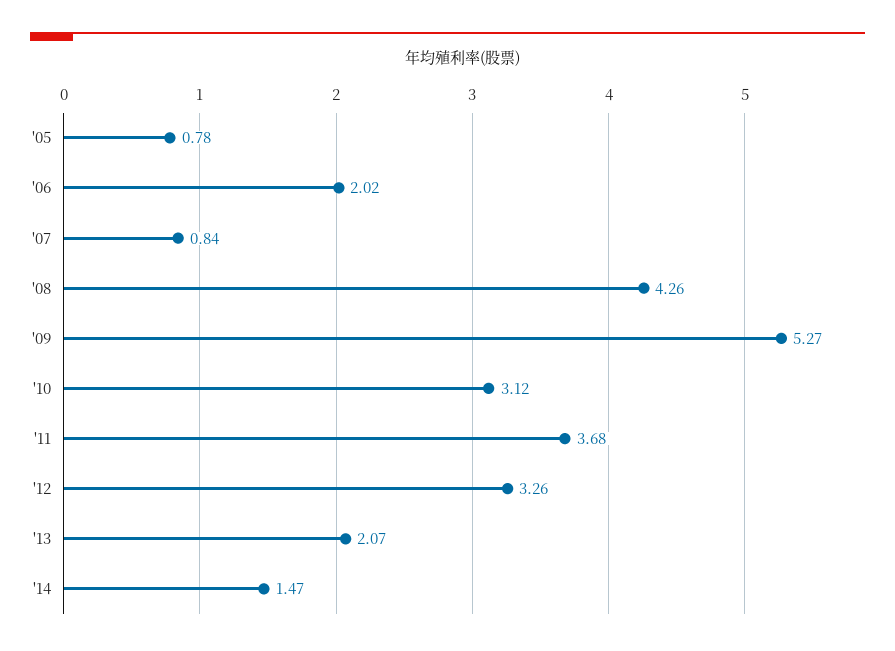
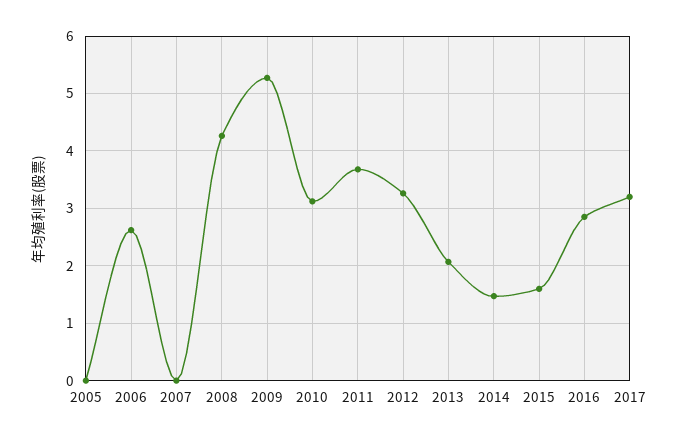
'05: 0.78 -> 0
'06: 2.02 -> 2.6
'07: 0.84 -> 0
2015: none -> 1.6
2016: none -> 2.8
2017: none -> 3.2

